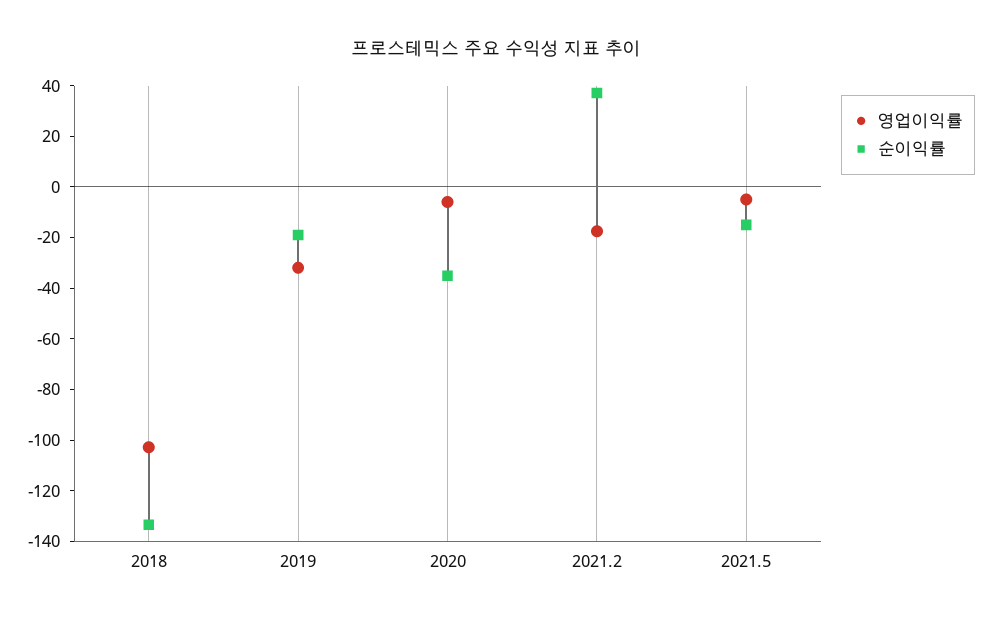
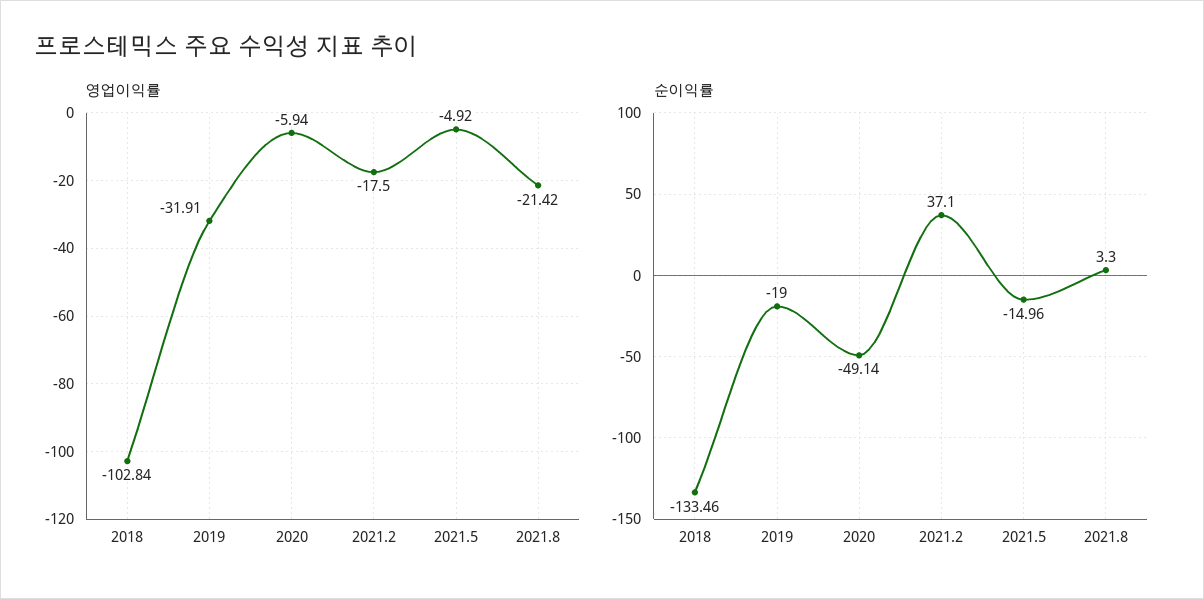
순이익률, 2020: -35 -> -49.14
영업이익률, 2021.8: none -> -21.42
순이익률, 2021.8: none -> 3.3

